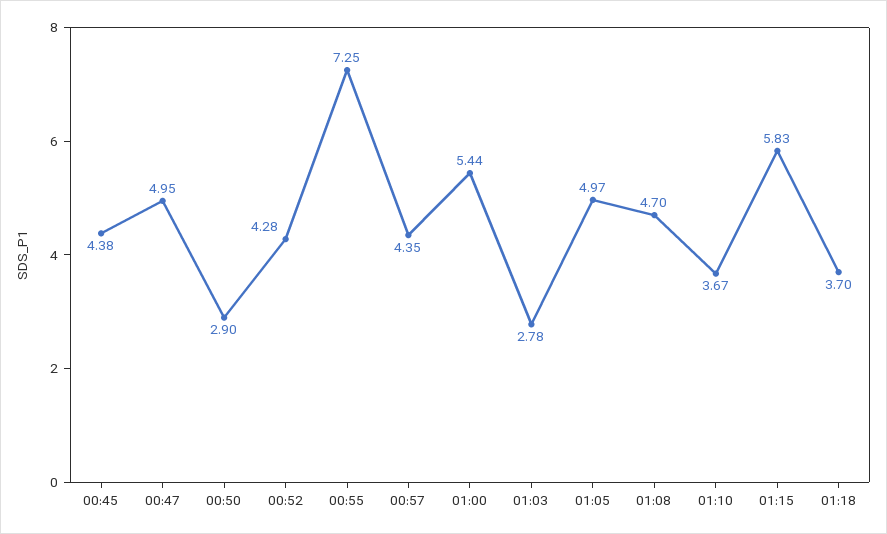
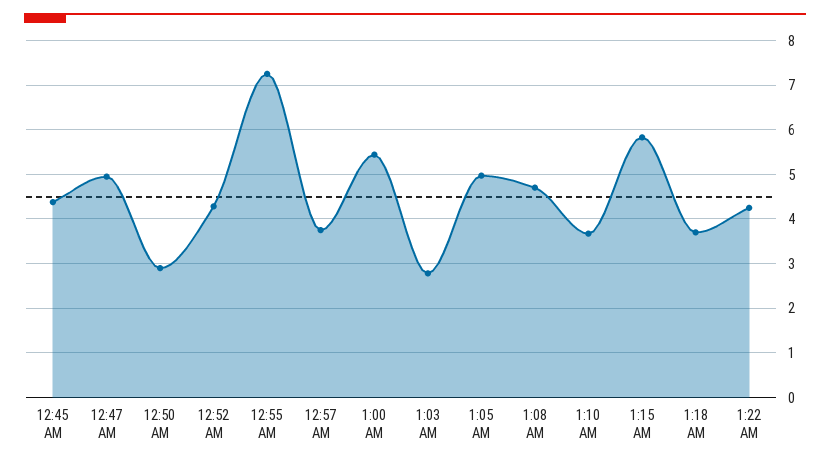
00:57: 4.35 -> 3.8
1:22 AM: none -> 4.2

